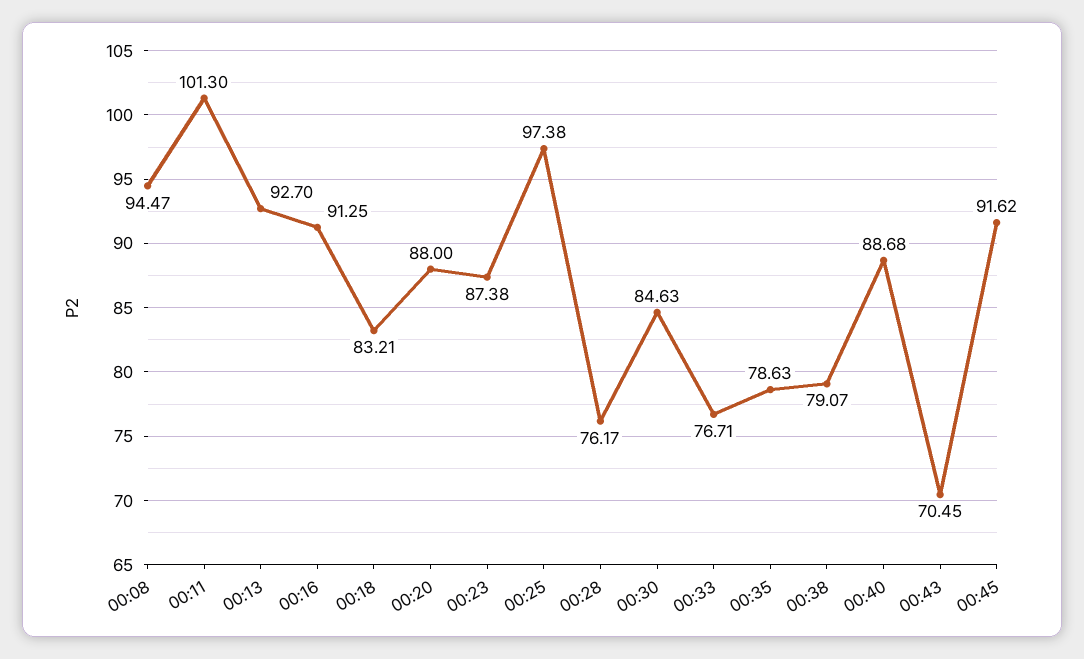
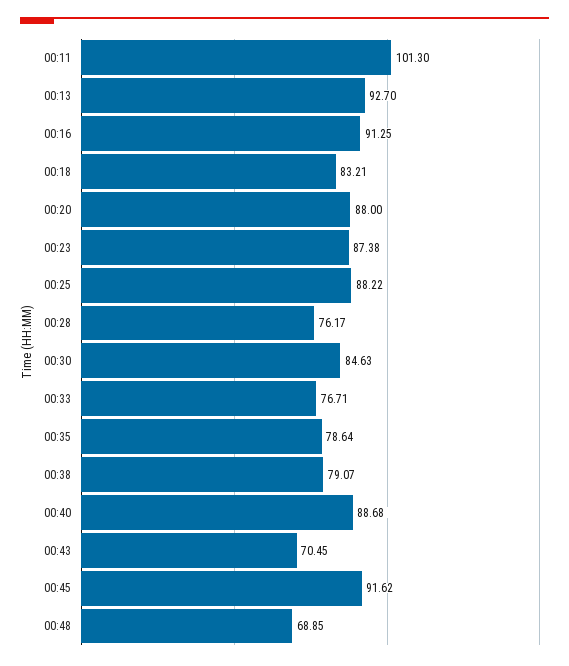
00:08: 94.47 -> none
00:25: 97.38 -> 88.22
00:35: 78.63 -> 78.64
00:48: none -> 68.85

